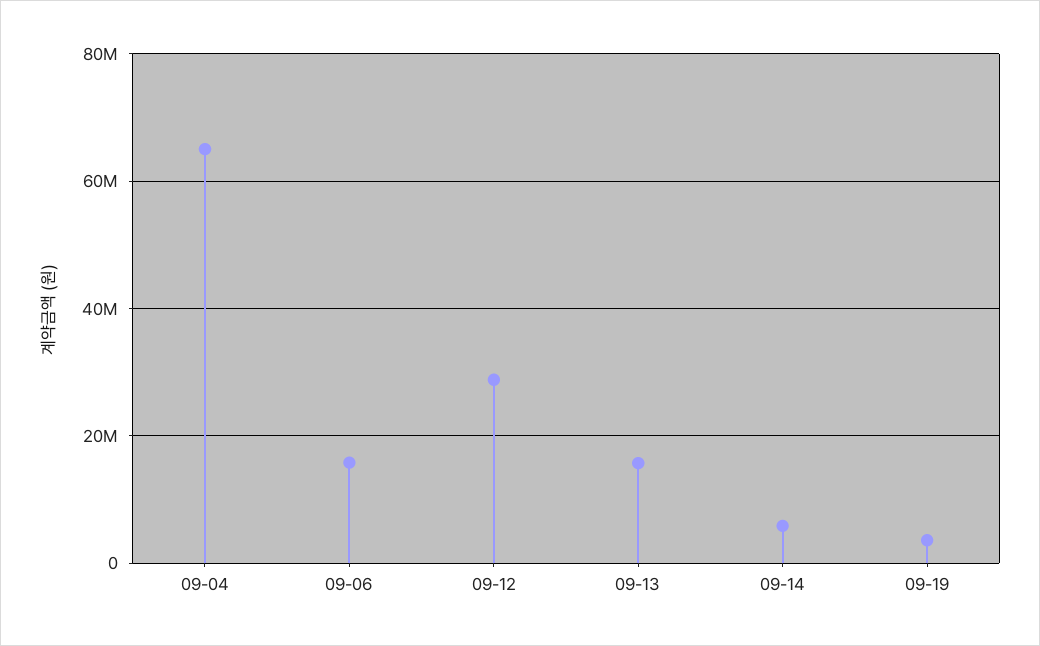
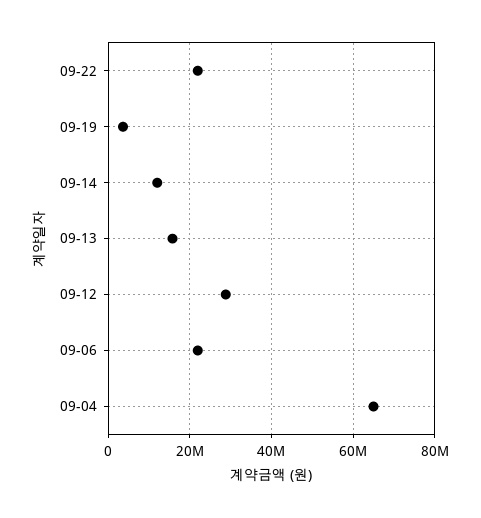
09-06: 16000000 -> 22000000
09-14: 6000000 -> 12000000
09-22: none -> 22000000

